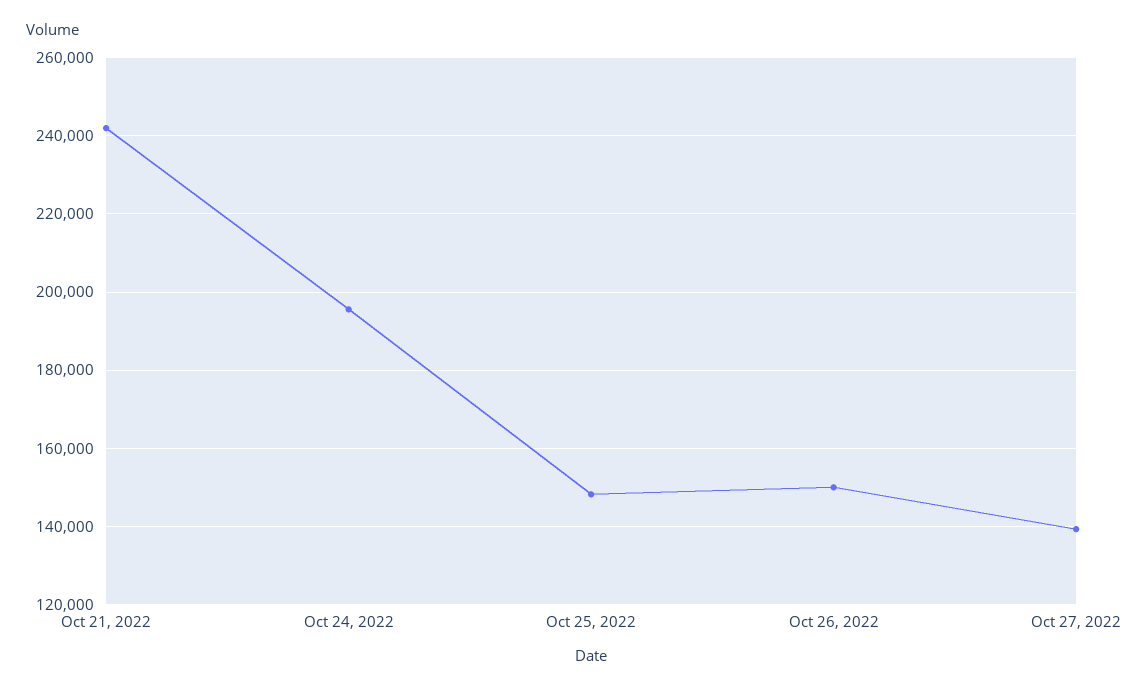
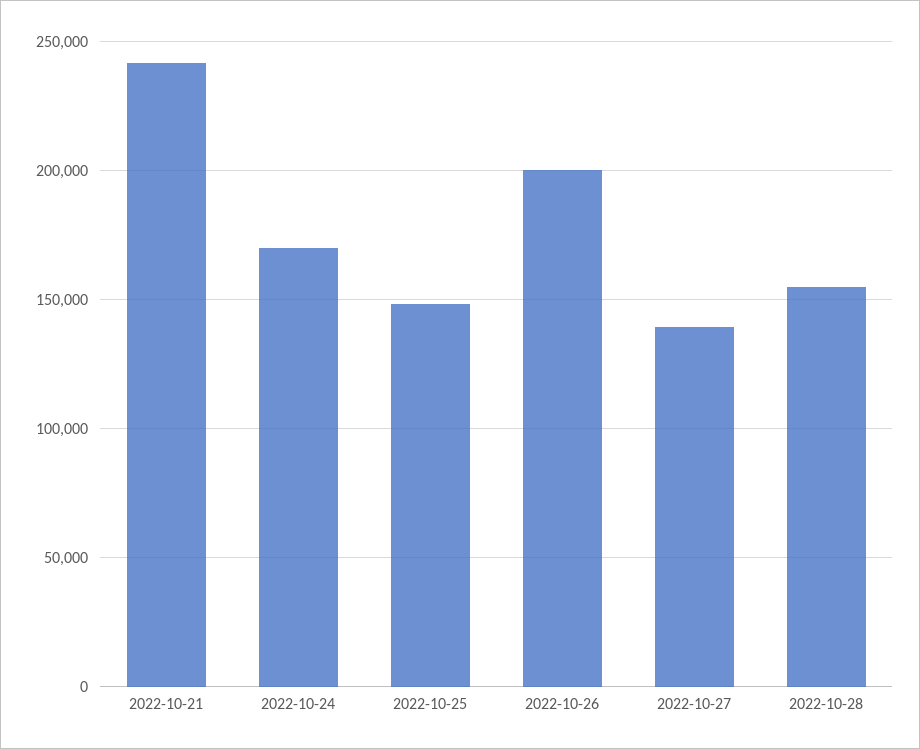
Oct 24, 2022: 196000 -> 170000
Oct 26, 2022: 150000 -> 200000
2022-10-28: none -> 155000

